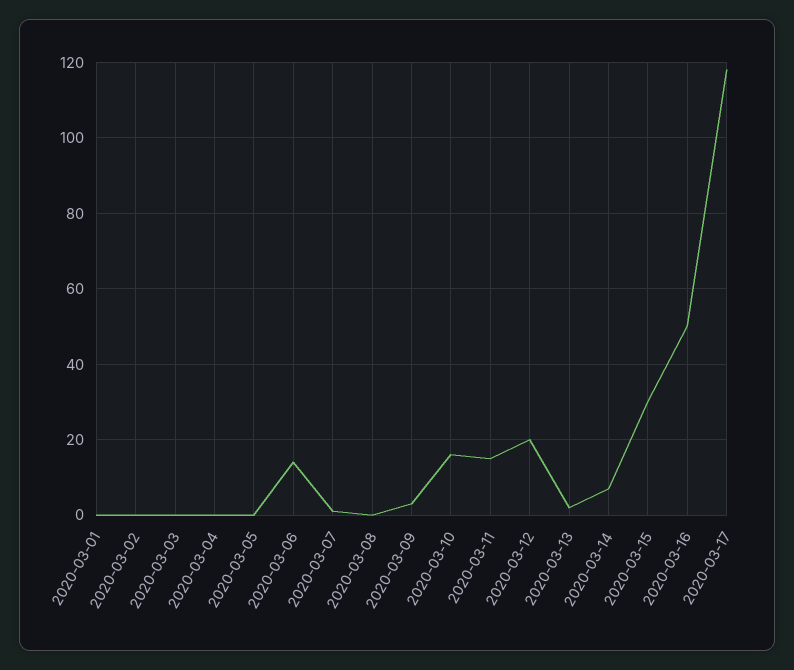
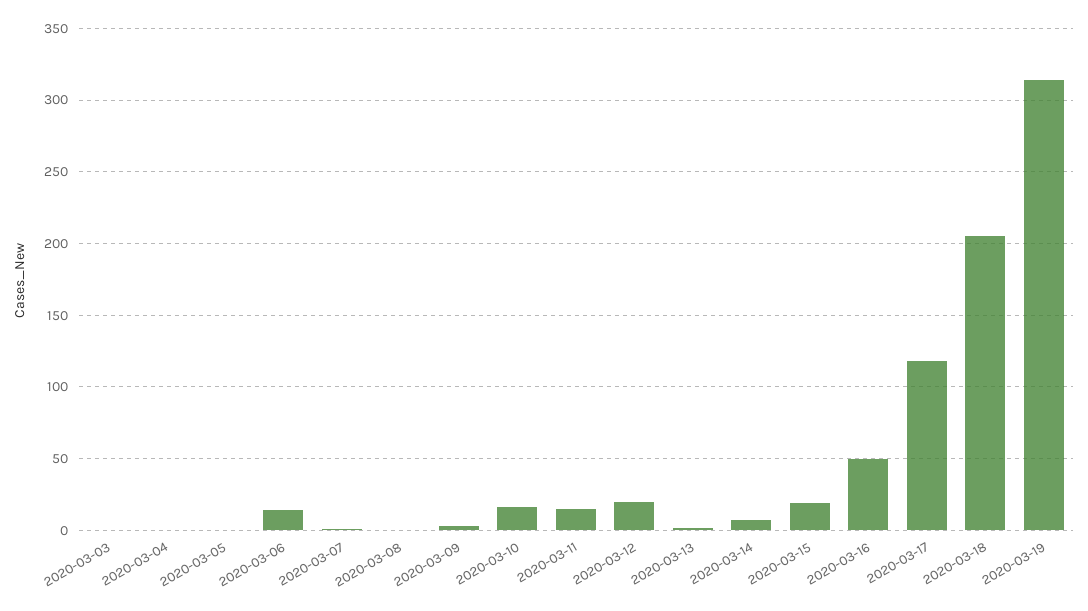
2020-03-01: 0 -> none
2020-03-02: 0 -> none
2020-03-15: 30 -> 20
2020-03-18: none -> 205
2020-03-19: none -> 315

